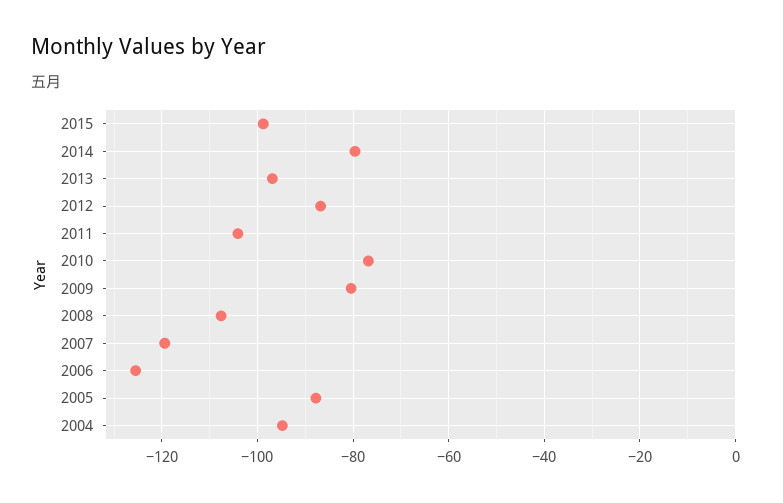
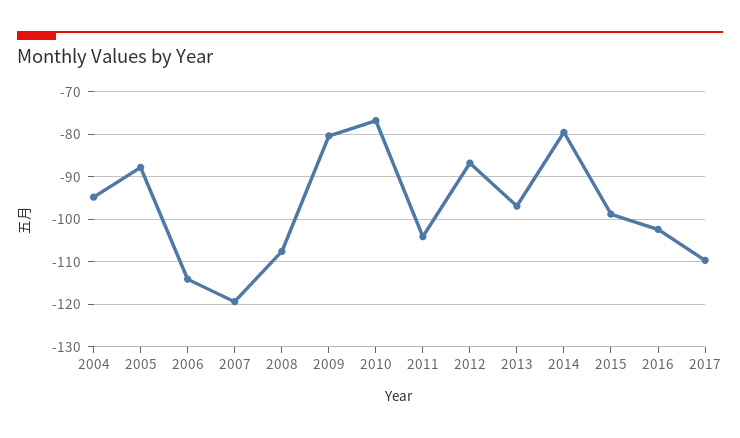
2006: -126 -> -114
2016: none -> -102
2017: none -> -110

